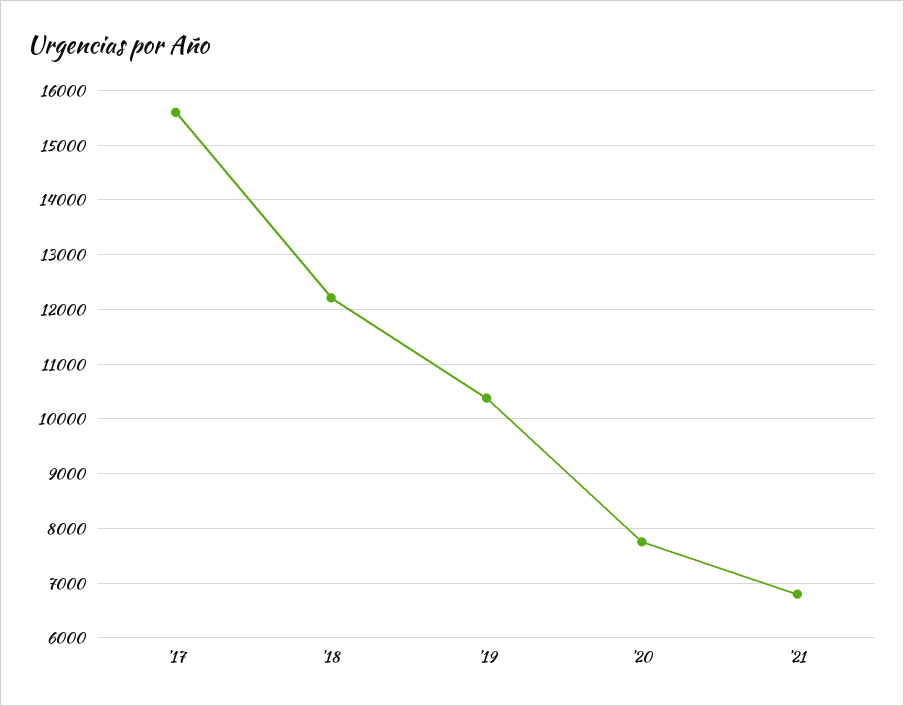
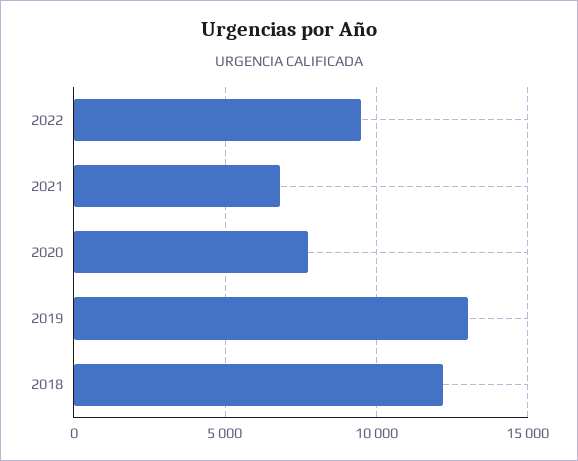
'17: 15600 -> none
'19: 10400 -> 13000
2022: none -> 9500

